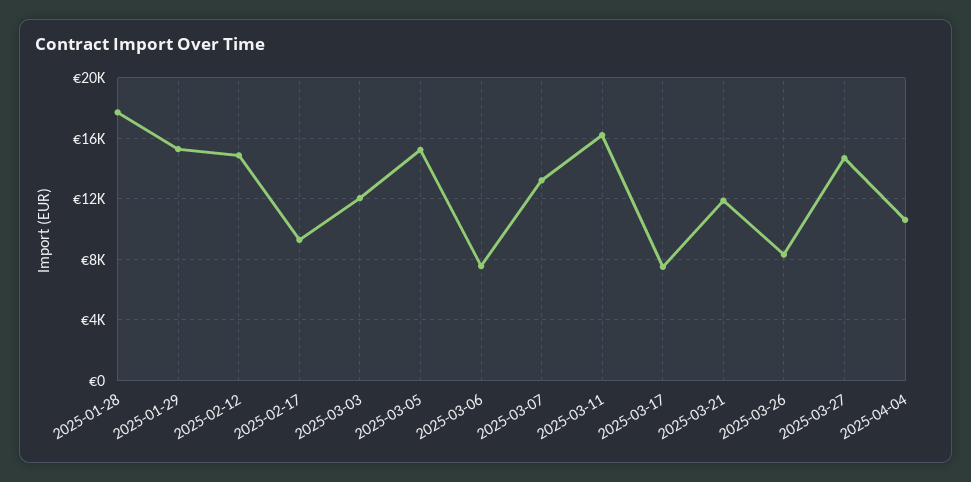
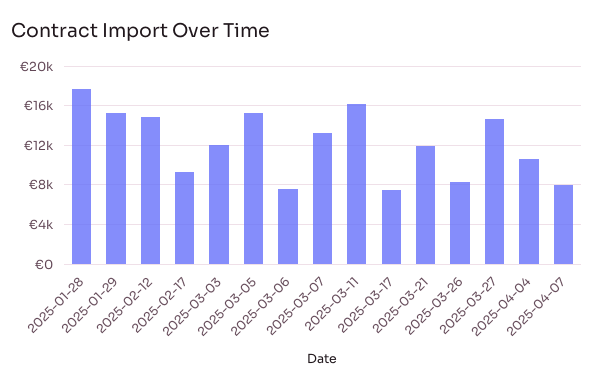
2025-04-07: none -> 8000

